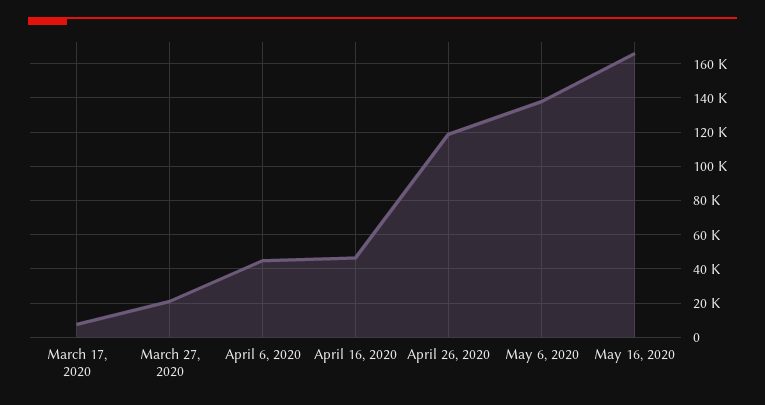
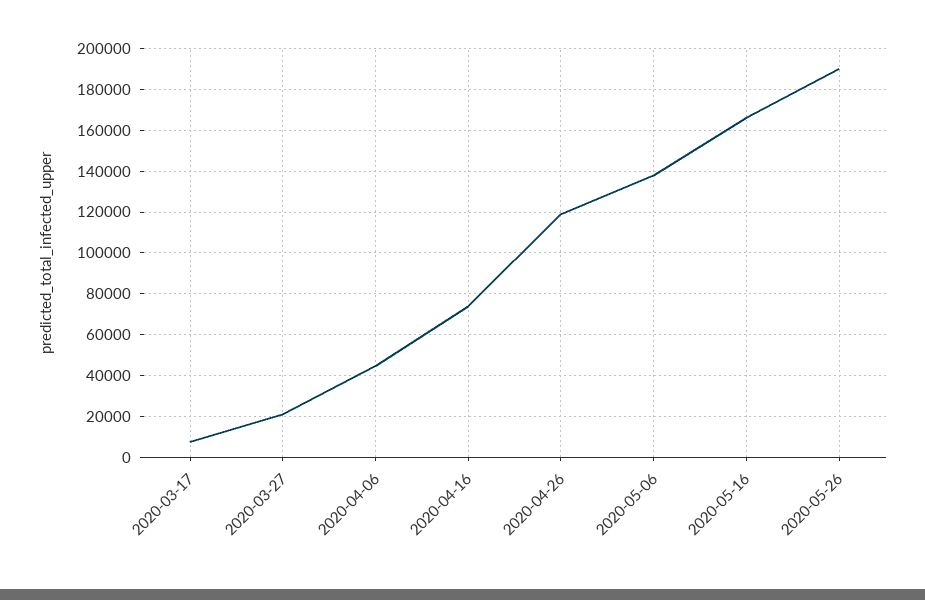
April 16, 2020: 45000 -> 75000
2020-05-26: none -> 190000

